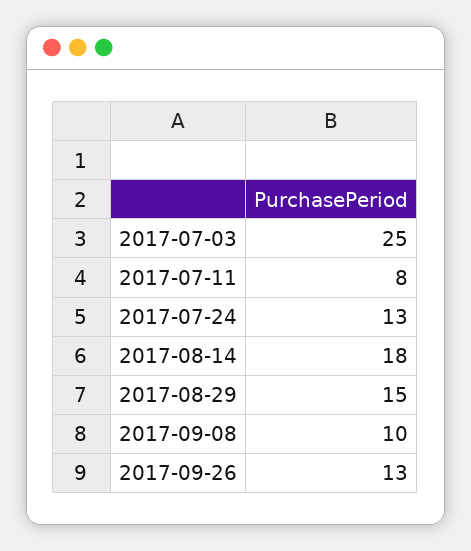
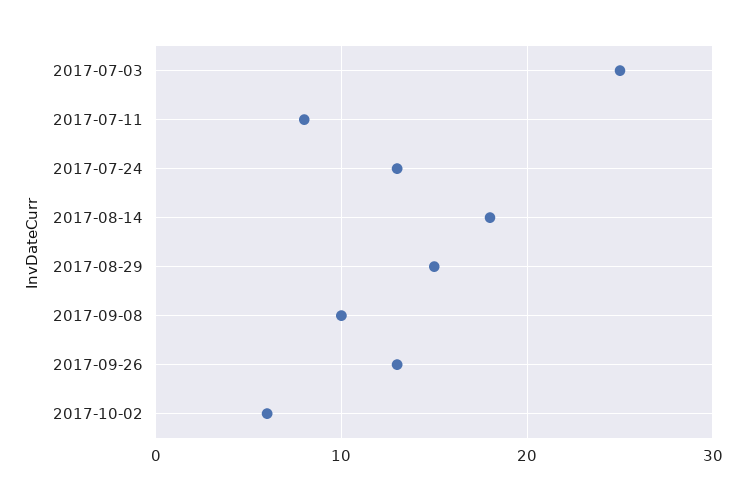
2017-10-02: none -> 6

